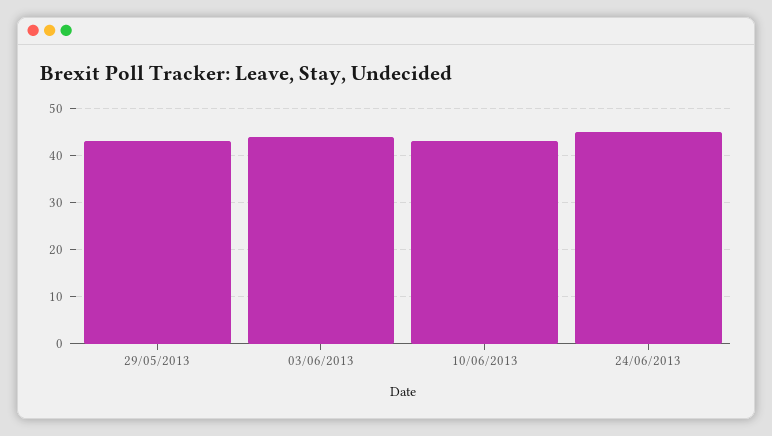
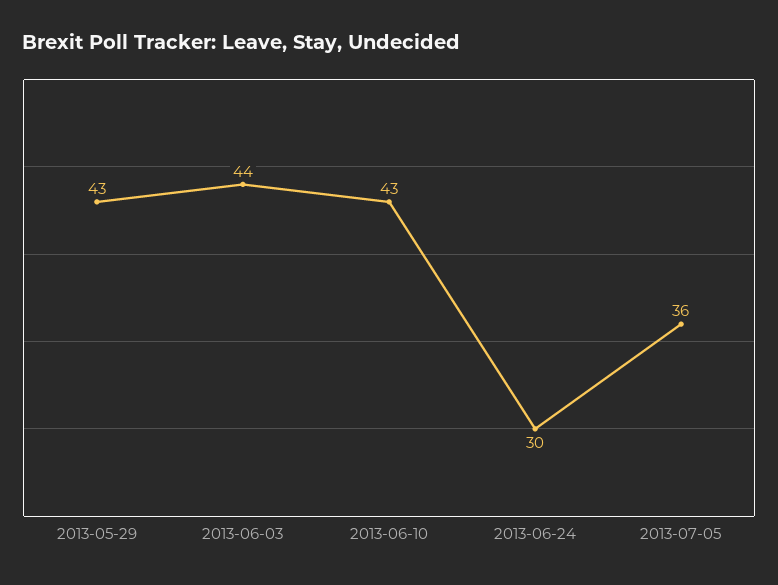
24/06/2013: 45 -> 30
2013-07-05: none -> 36

